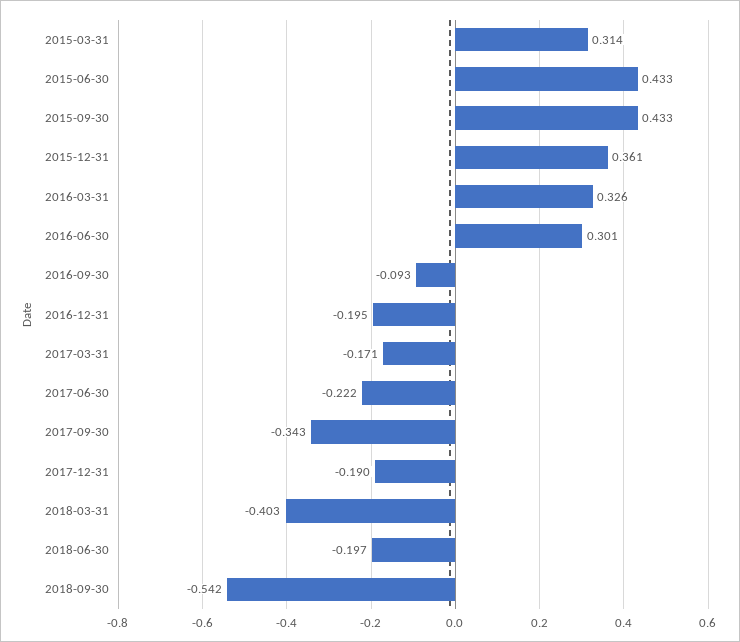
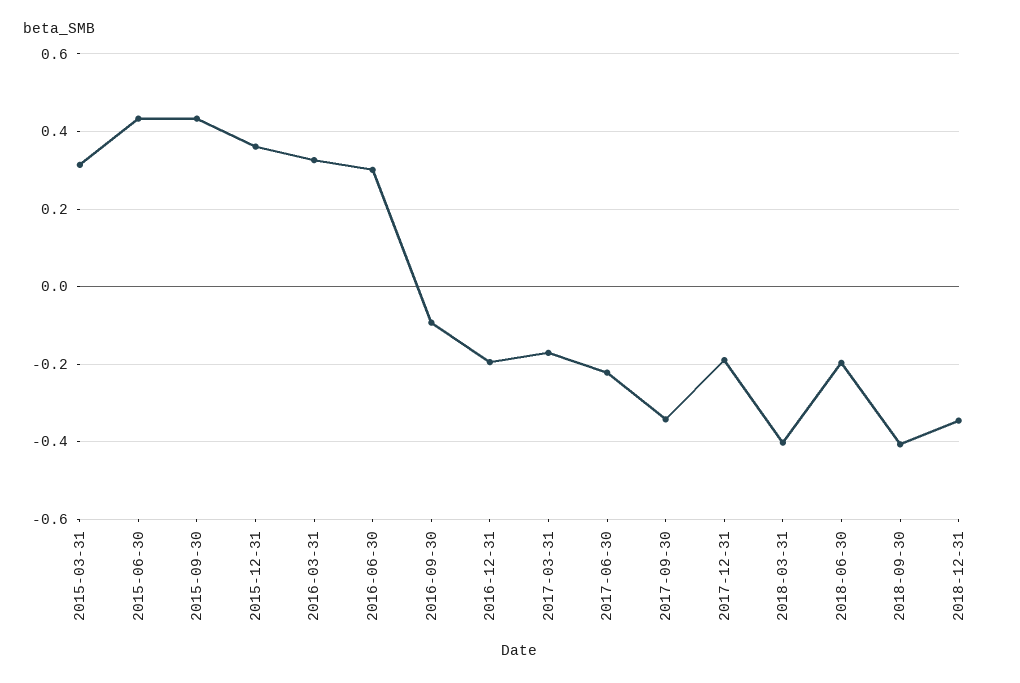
2018-09-30: -0.542 -> -0.4
2018-12-31: none -> -0.34

